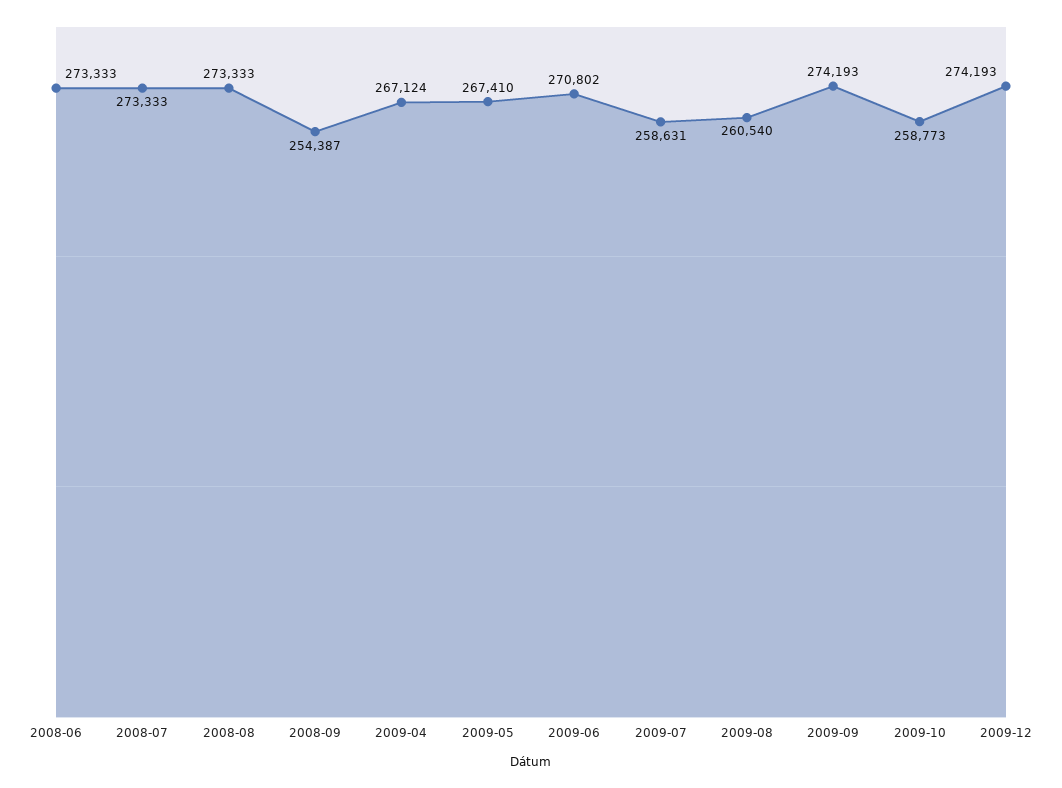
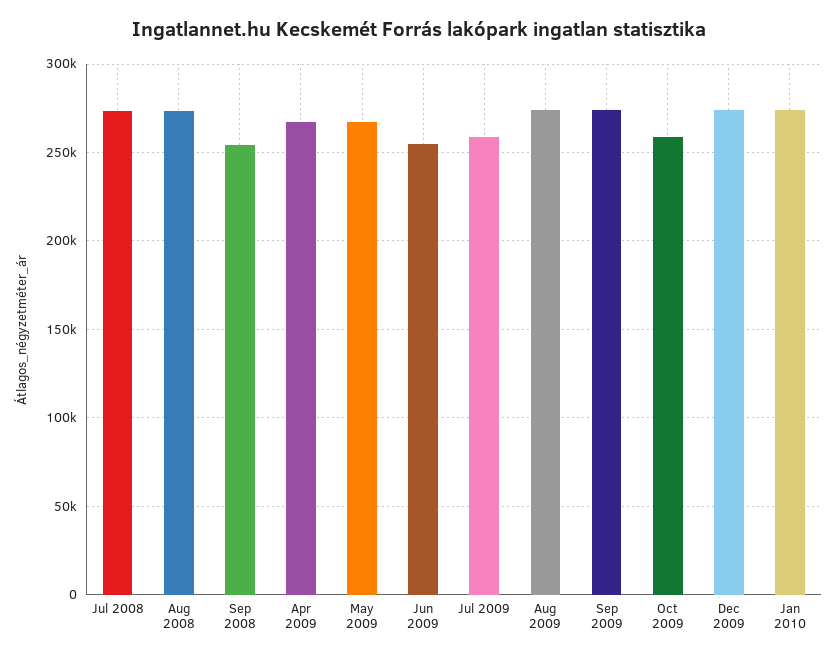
2008-06: 273333 -> none
2009-06: 270802 -> 255000
2009-08: 260540 -> 275000
Jan 2010: none -> 275000

